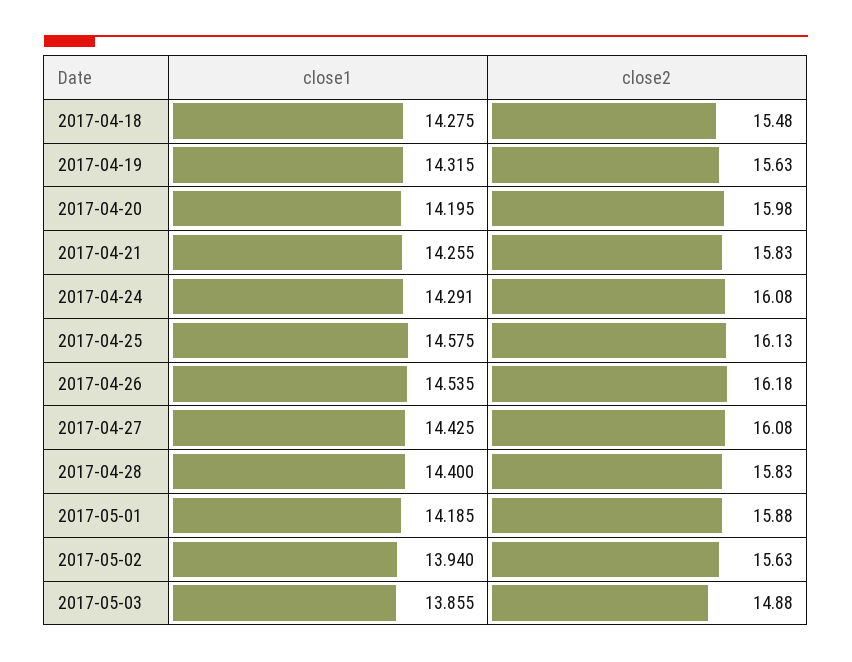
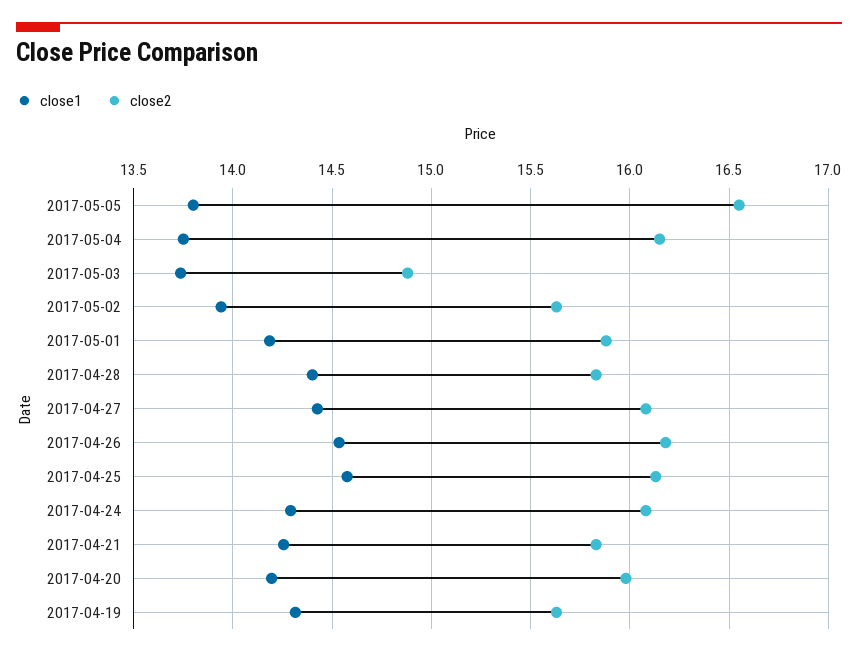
close1, 2017-04-18: 14.275 -> none
close2, 2017-04-18: 15.48 -> none
close1, 2017-05-03: 13.855 -> 13.75
close1, 2017-05-05: none -> 13.8
close2, 2017-05-05: none -> 16.55
close1, 2017-05-04: none -> 13.75
close2, 2017-05-04: none -> 16.15

